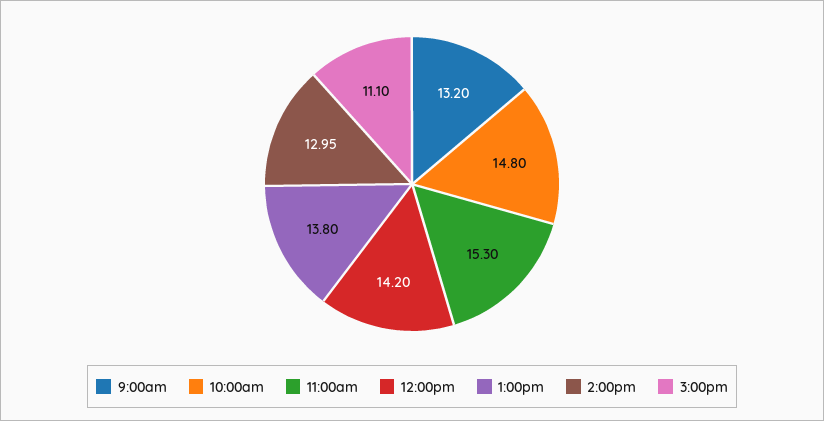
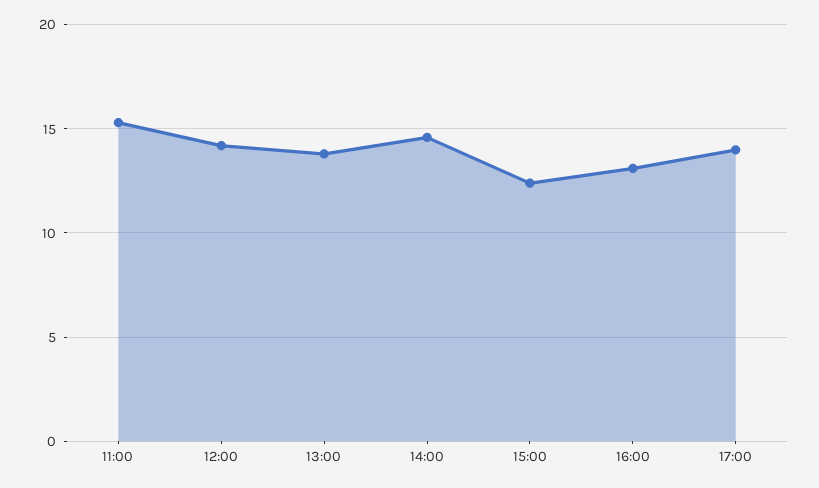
9:00am: 13.2 -> none
10:00am: 14.8 -> none
2:00pm: 12.95 -> 14.5
3:00pm: 11.1 -> 12.5
16:00: none -> 13
17:00: none -> 14

